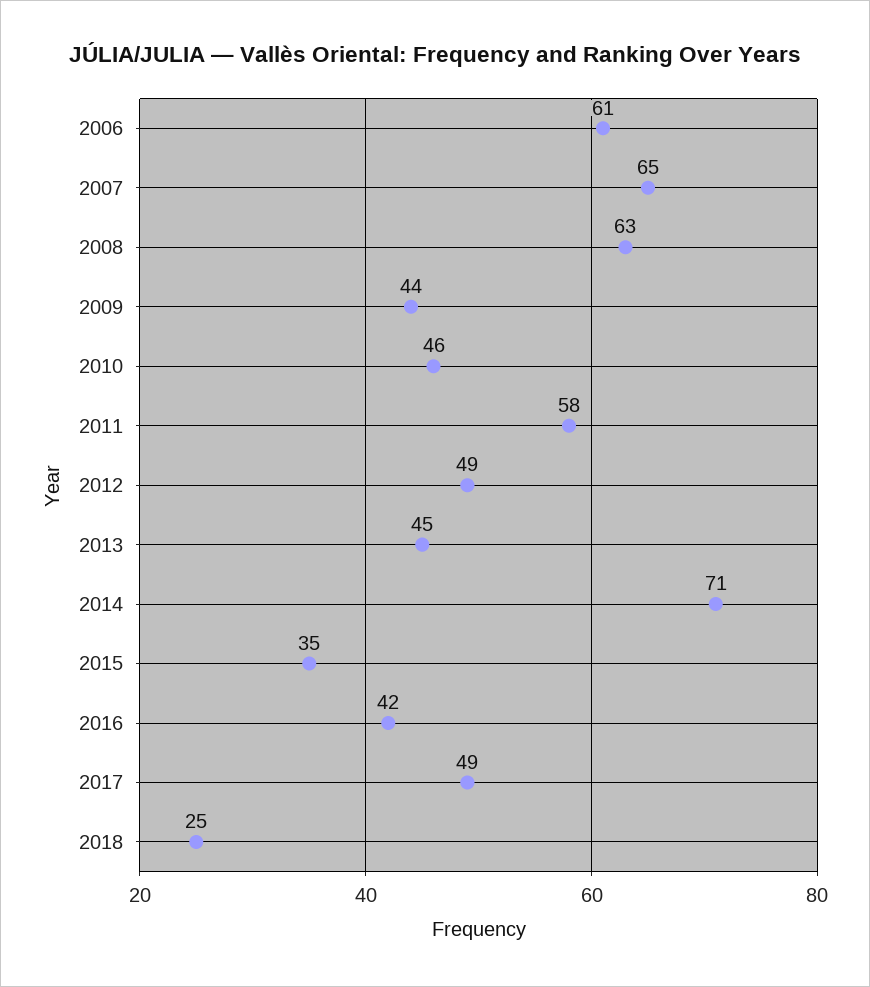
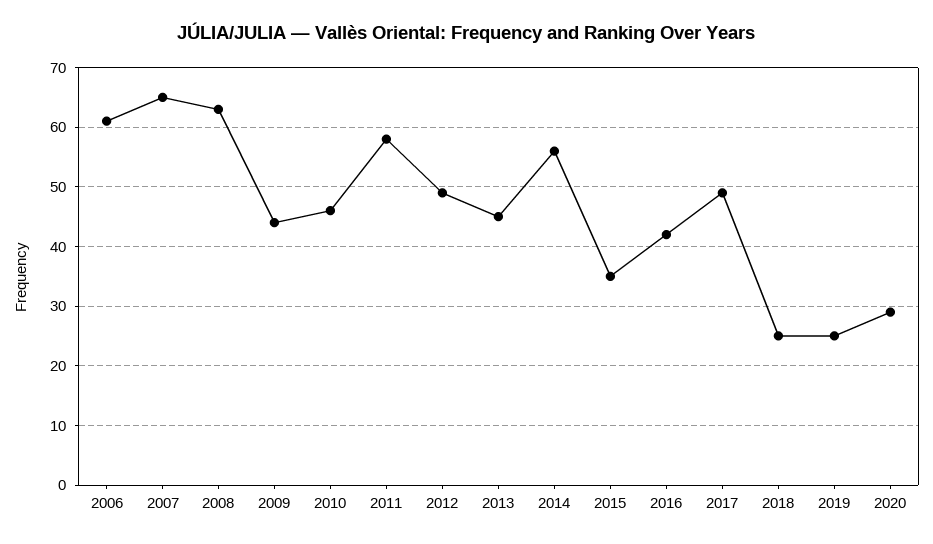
2014: 71 -> 55
2019: none -> 25
2020: none -> 30

